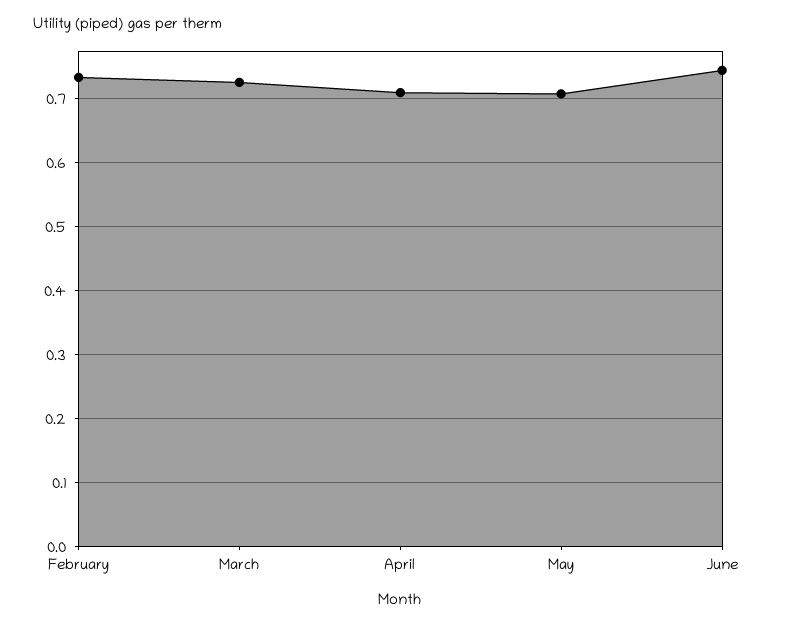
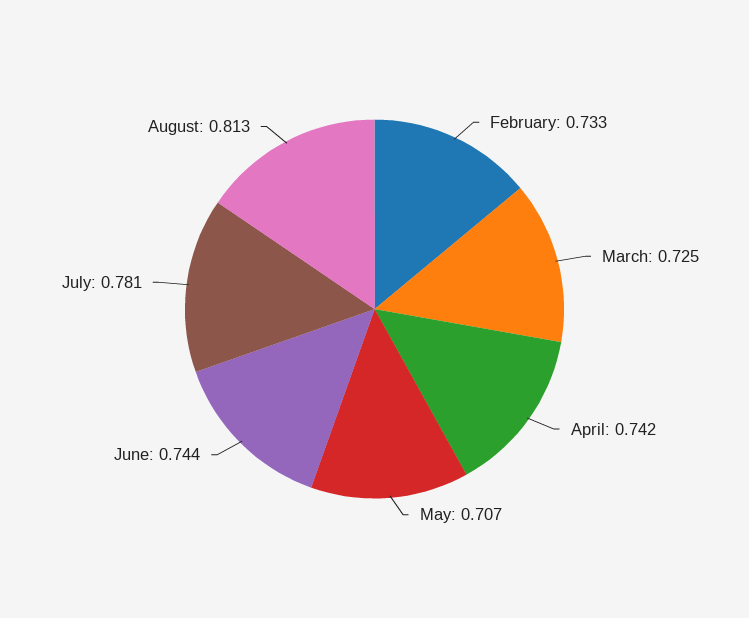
April: 0.71 -> 0.742
July: none -> 0.781
August: none -> 0.813

